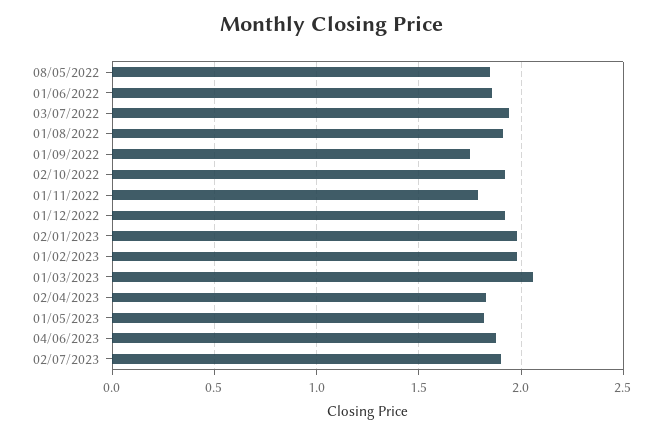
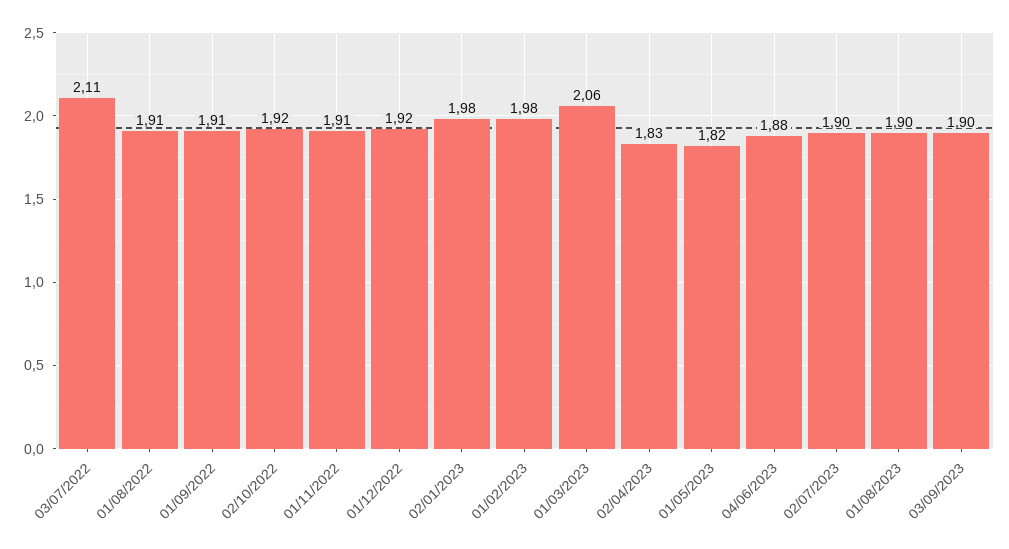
08/05/2022: 1.85 -> none
01/06/2022: 1.85 -> none
03/07/2022: 1.95 -> 2.11
01/09/2022: 1.75 -> 1.91
01/11/2022: 1.8 -> 1.91
01/08/2023: none -> 1.9
03/09/2023: none -> 1.9

